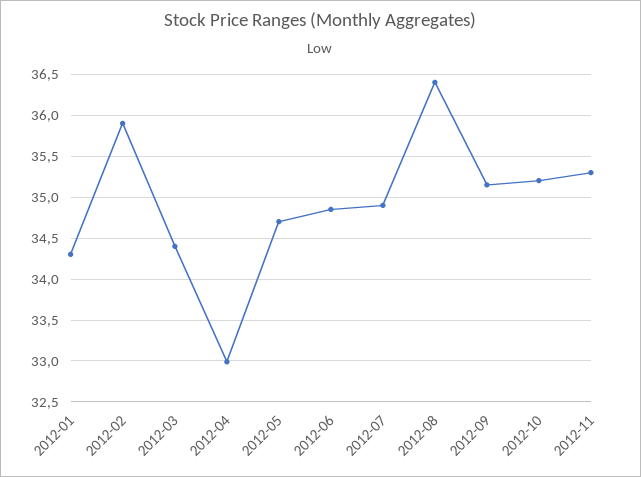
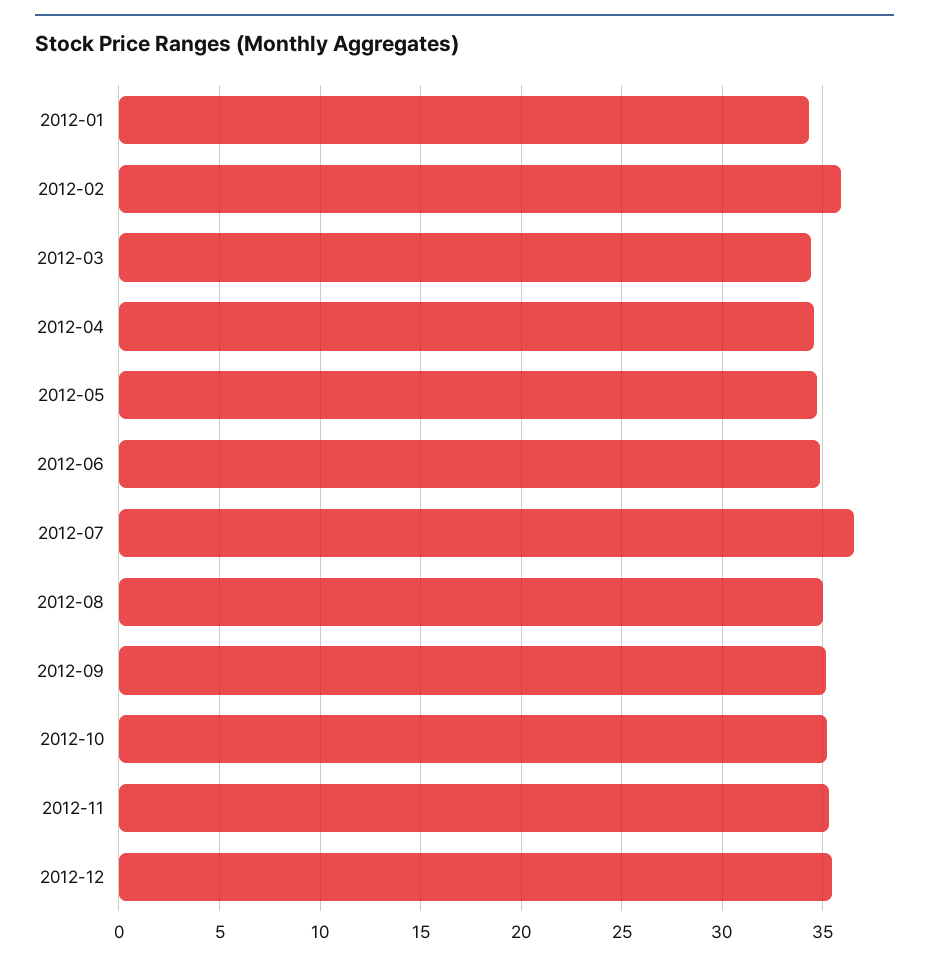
2012-04: 33 -> 34.5
2012-07: 34.9 -> 36.5
2012-08: 36.4 -> 35
2012-12: none -> 35.5

